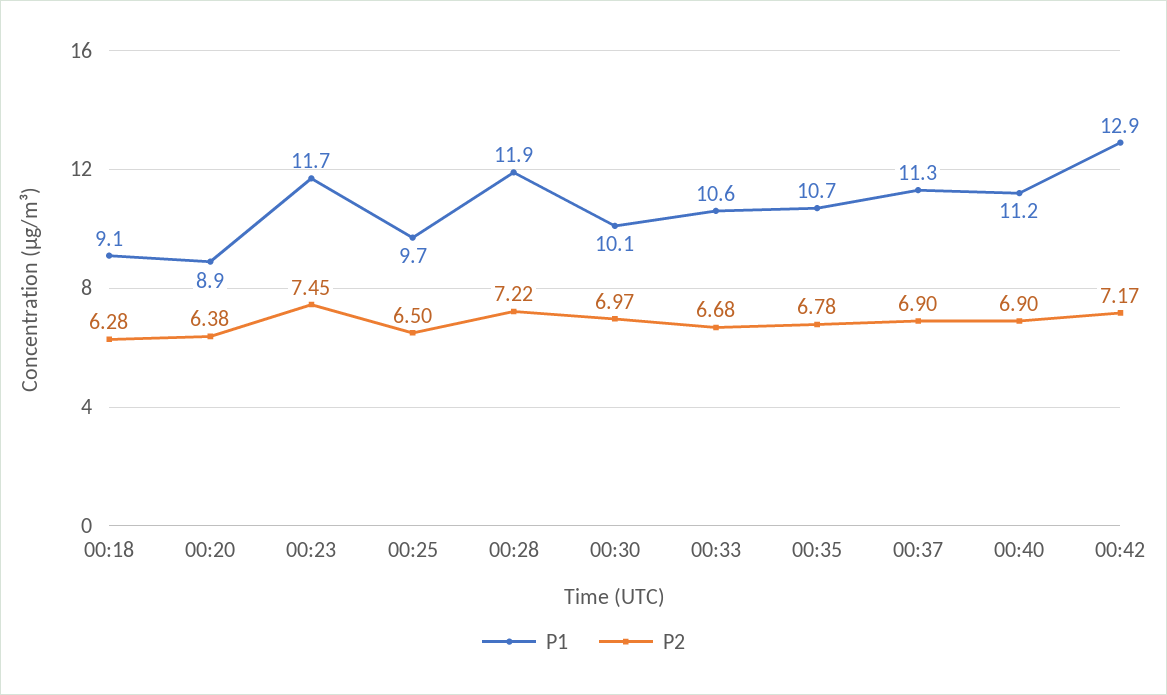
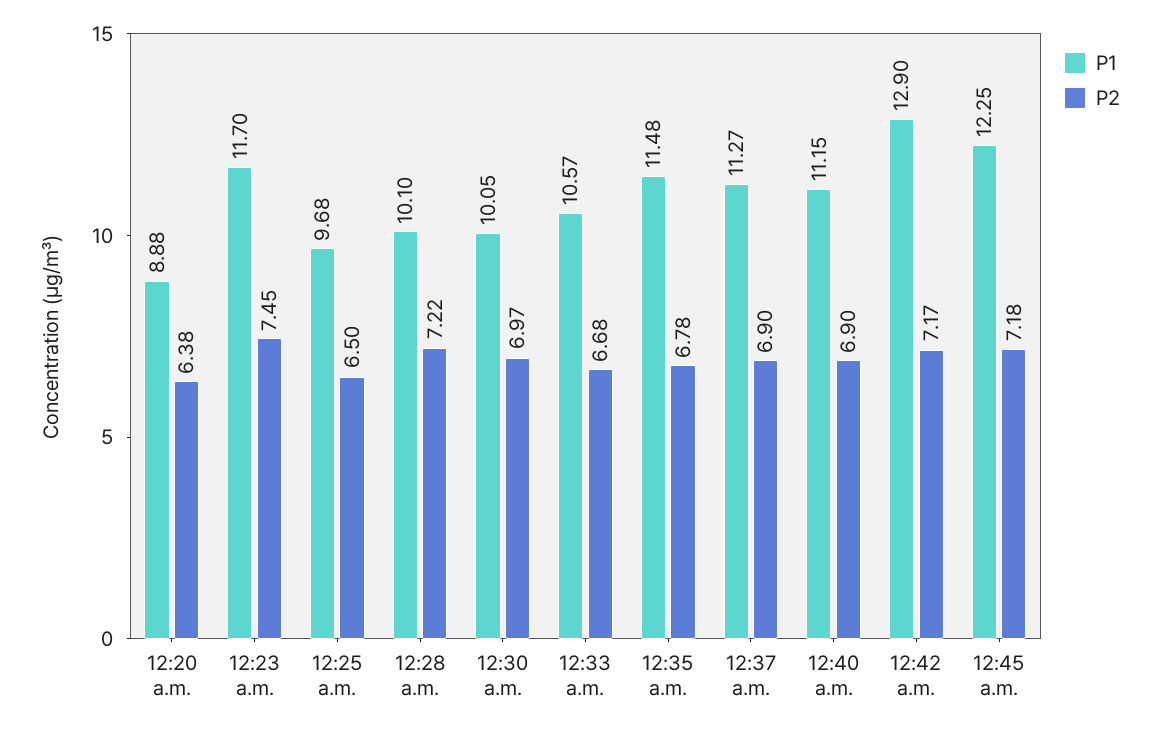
P1, 00:18: 9.1 -> none
P2, 00:18: 6.28 -> none
P1, 00:28: 11.9 -> 10.1
P1, 00:35: 10.7 -> 11.48
P1, 12:45 a.m.: none -> 12.25
P2, 12:45 a.m.: none -> 7.18

